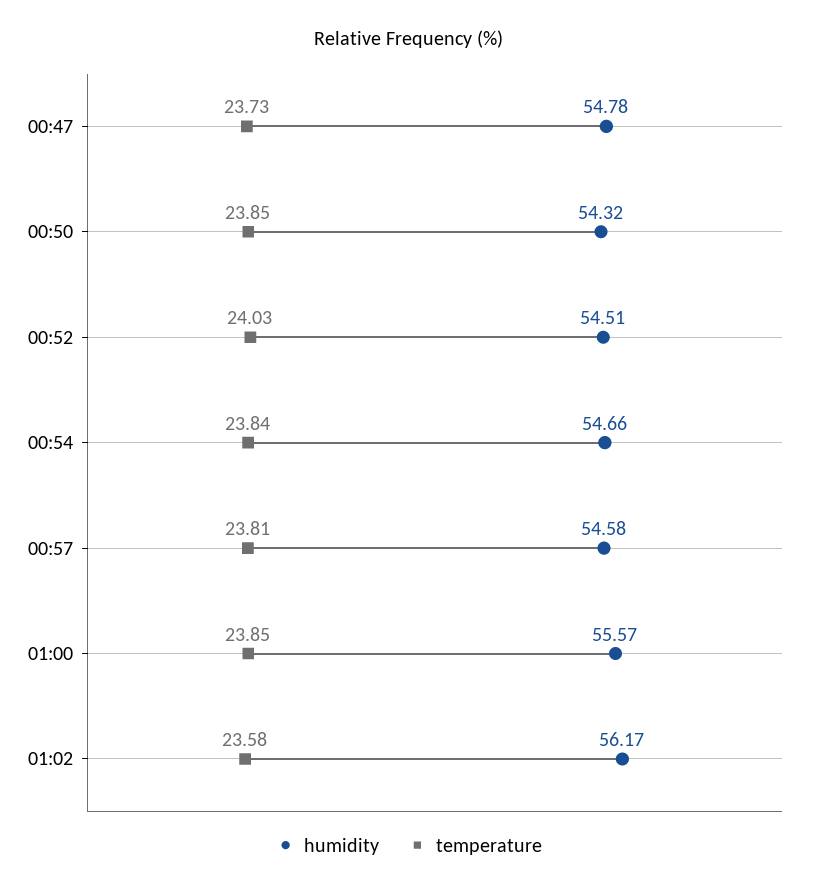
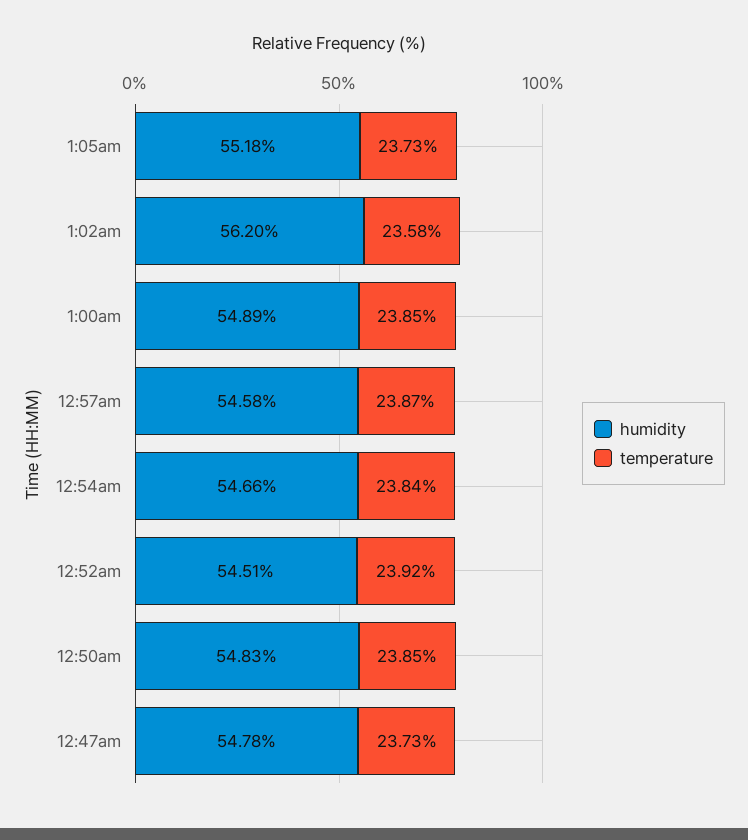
humidity, 00:50: 54.32 -> 54.83
temperature, 00:52: 24.03 -> 23.92
temperature, 00:57: 23.81 -> 23.87
humidity, 01:00: 55.57 -> 54.89
humidity, 01:02: 56.17 -> 56.2
humidity, 1:05am: none -> 55.18
temperature, 1:05am: none -> 23.73

